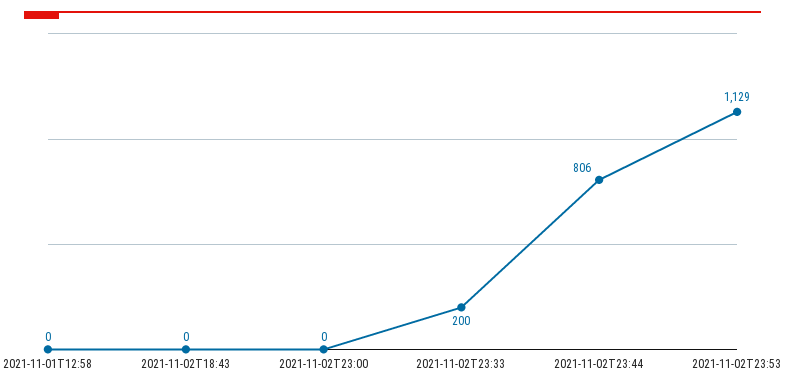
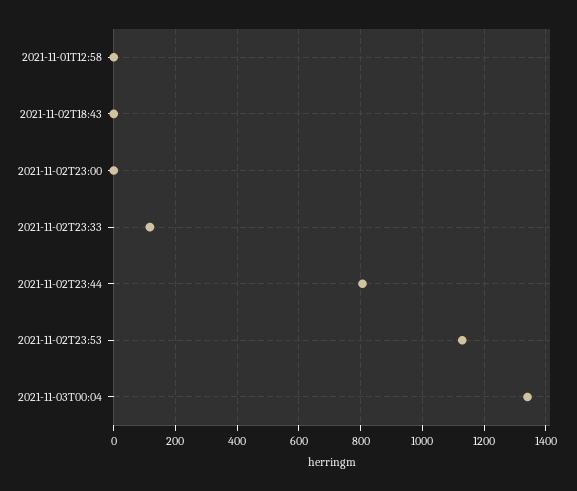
2021-11-02T23:33: 200 -> 120
2021-11-03T00:04: none -> 1340

